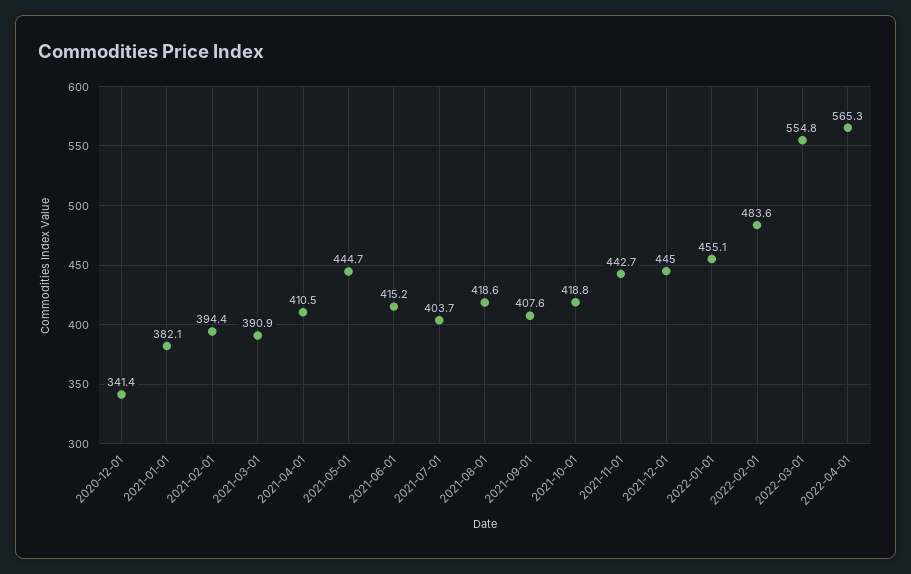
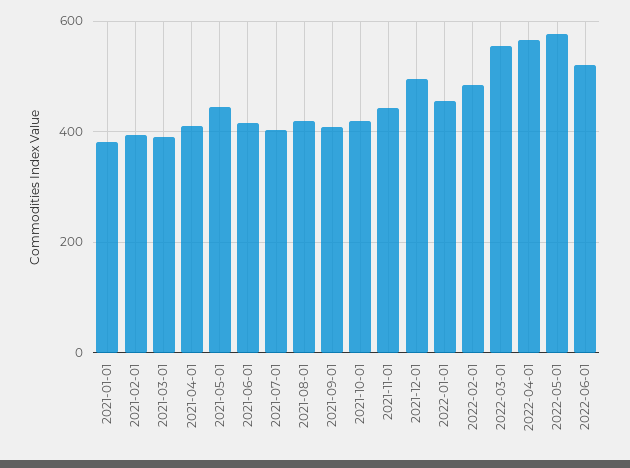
2020-12-01: 341.4 -> none
2021-12-01: 445 -> 500
2022-05-01: none -> 580
2022-06-01: none -> 520

